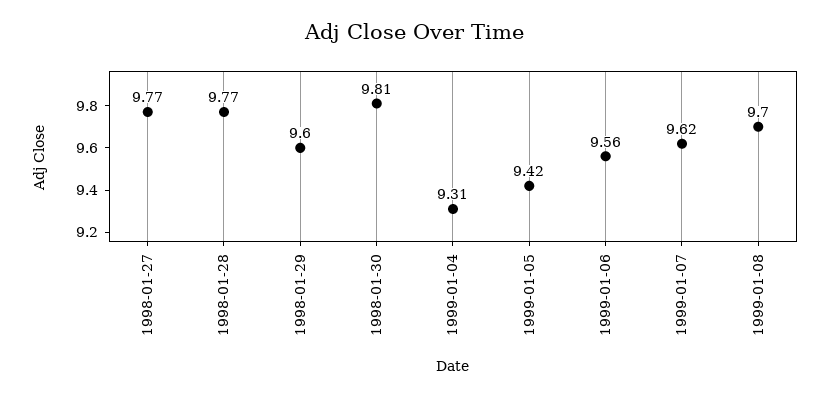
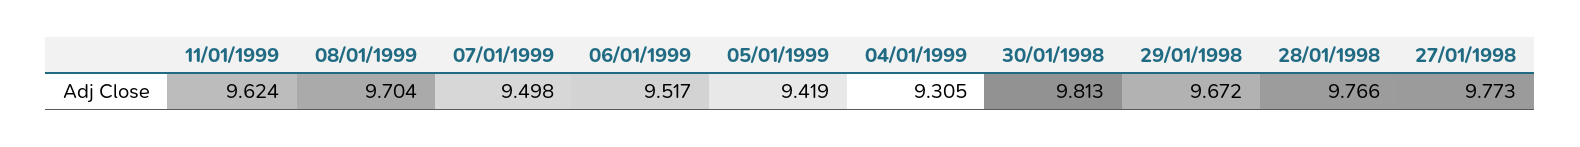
1998-01-29: 9.6 -> 9.672
1999-01-06: 9.56 -> 9.517
1999-01-07: 9.62 -> 9.498
11/01/1999: none -> 9.624

